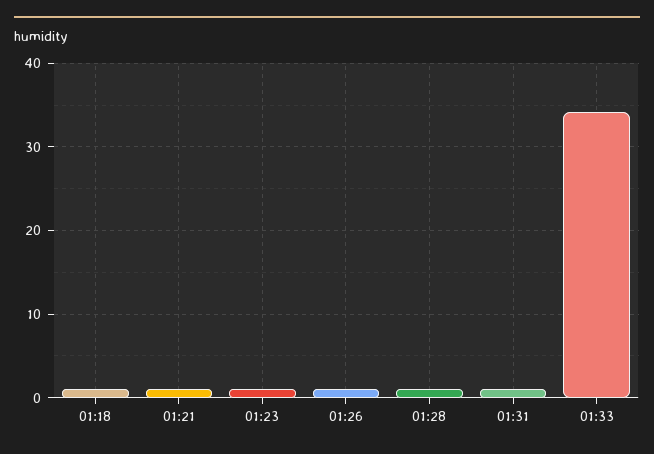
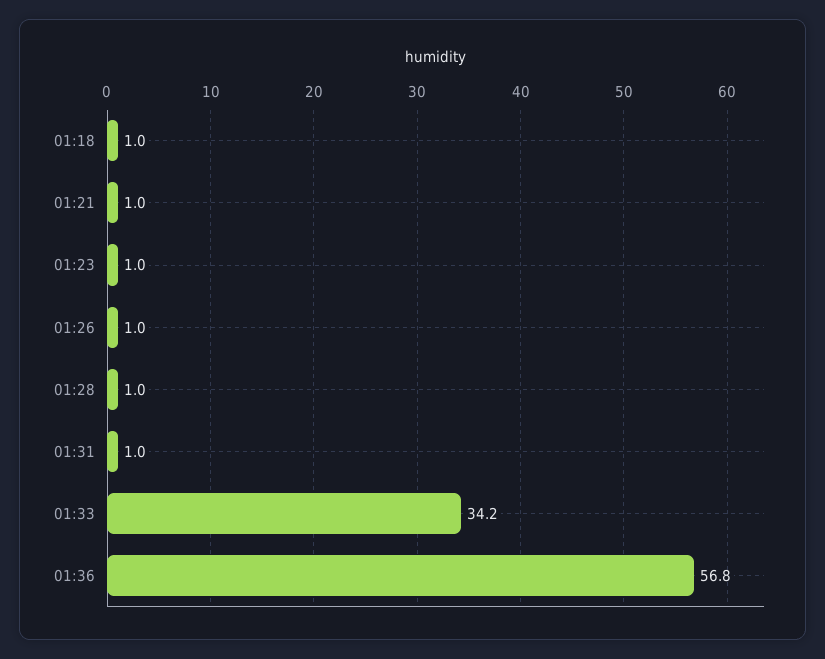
01:36: none -> 56.8

